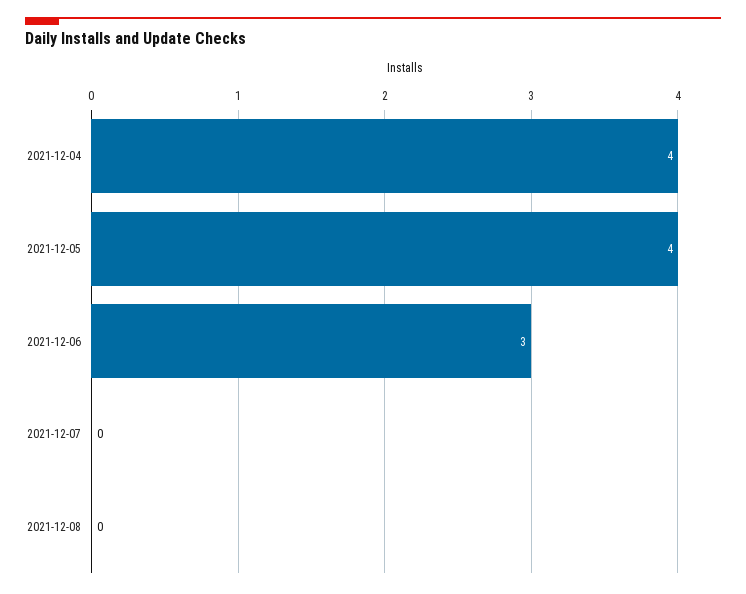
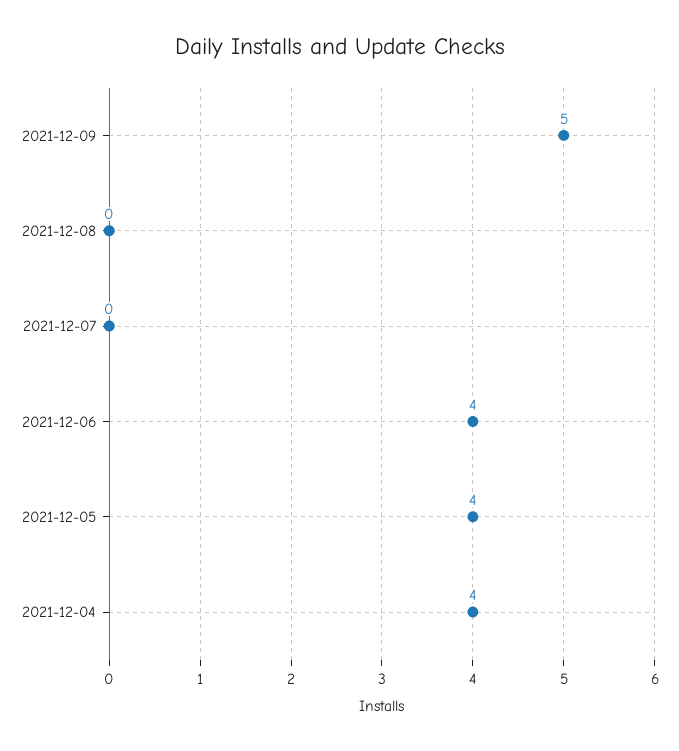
2021-12-06: 3 -> 4
2021-12-09: none -> 5

